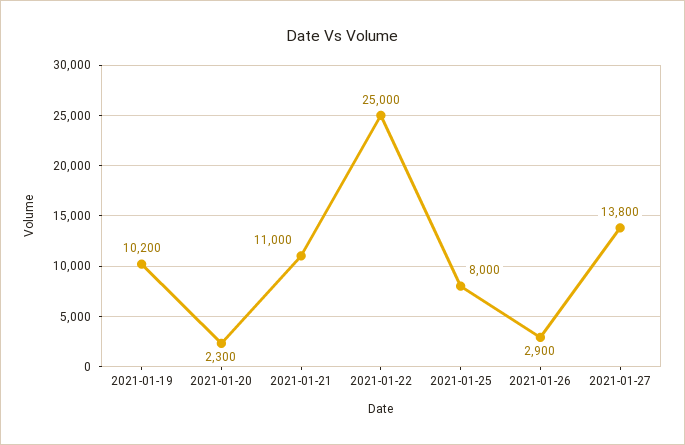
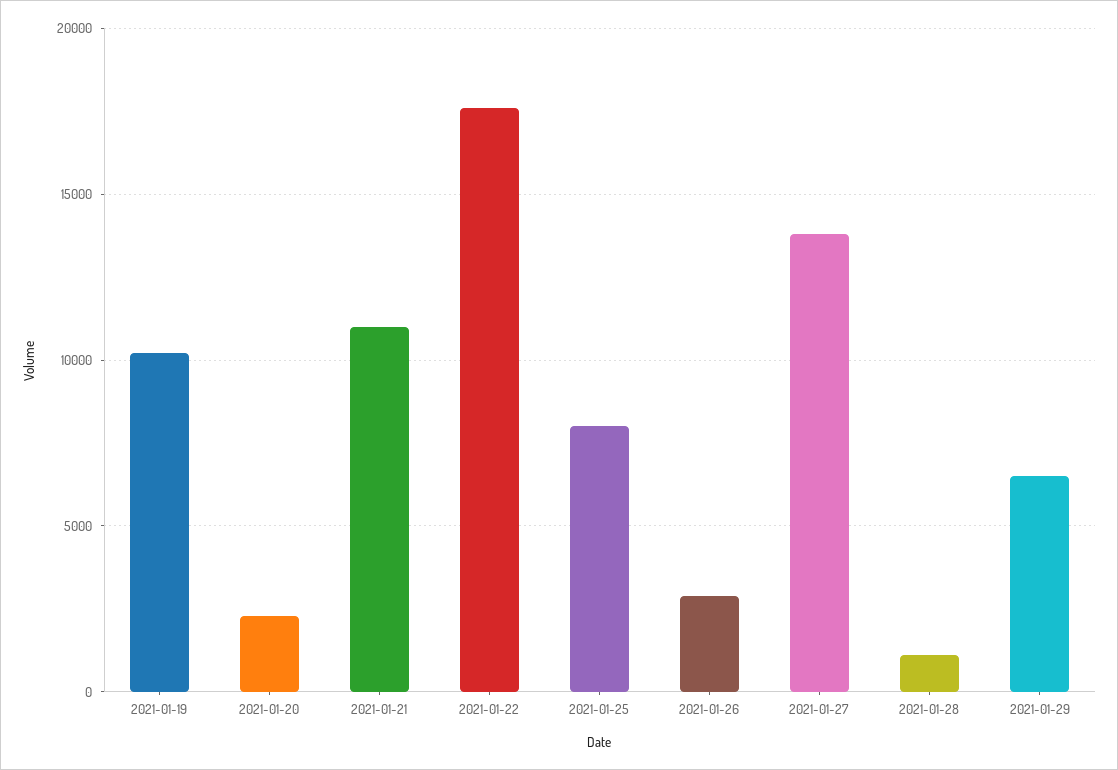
2021-01-22: 25000 -> 17500
2021-01-28: none -> 1000
2021-01-29: none -> 6500

